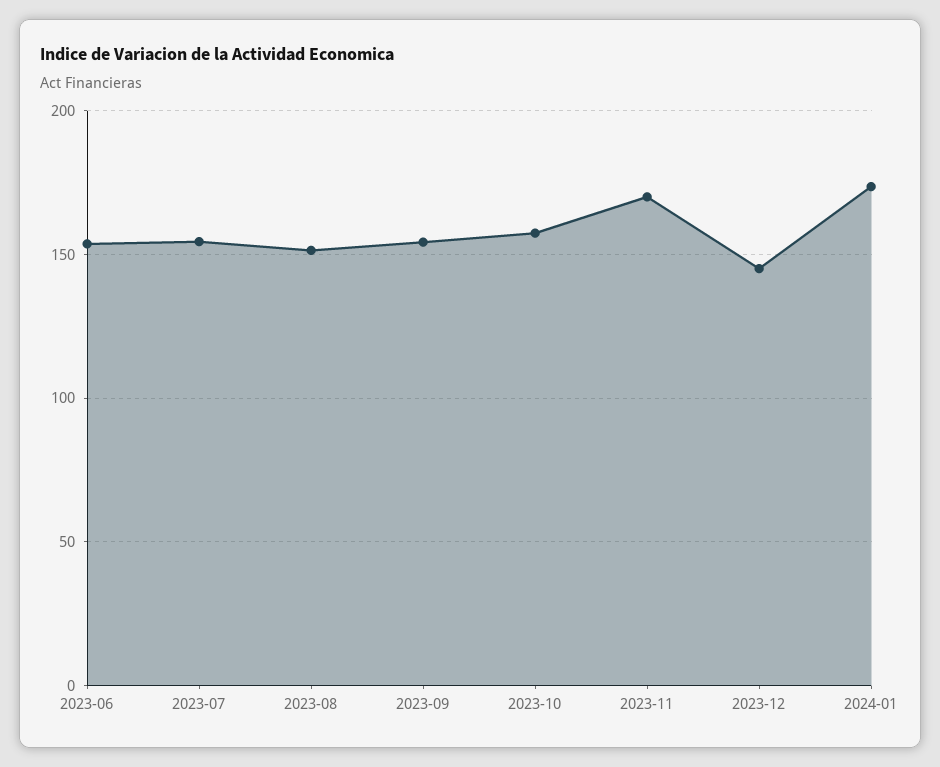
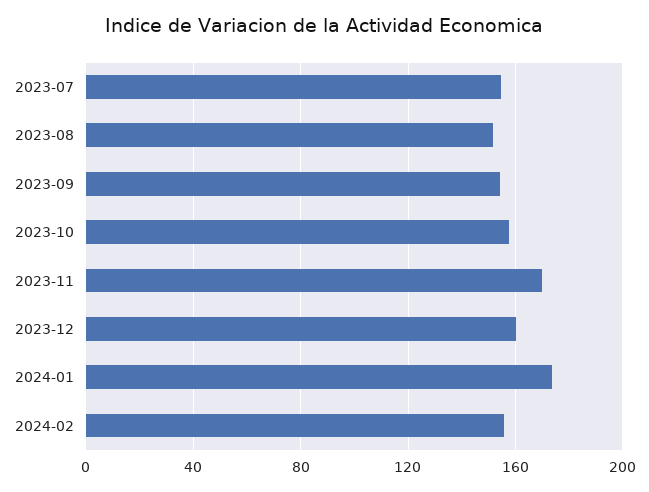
2023-06: 155 -> none
2023-12: 145 -> 160
2024-02: none -> 155

